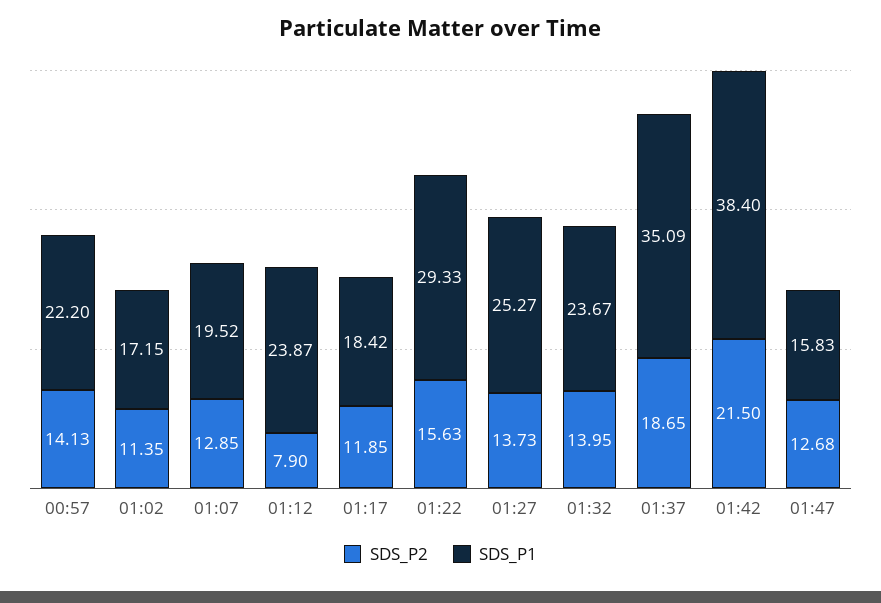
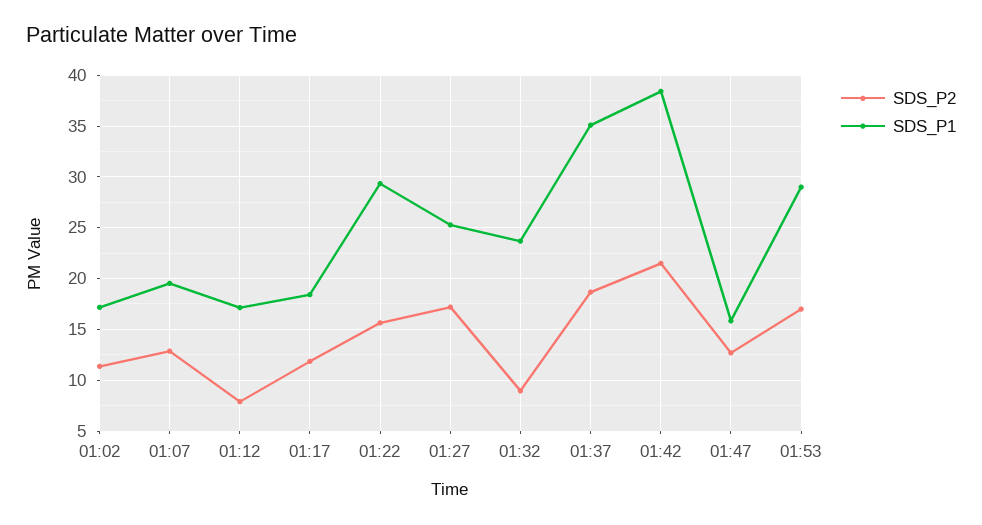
SDS_P2, 00:57: 14.13 -> none
SDS_P1, 00:57: 22.2 -> none
SDS_P1, 01:12: 23.87 -> 17
SDS_P2, 01:27: 13.73 -> 17
SDS_P2, 01:32: 13.95 -> 9
SDS_P2, 01:53: none -> 17
SDS_P1, 01:53: none -> 29

